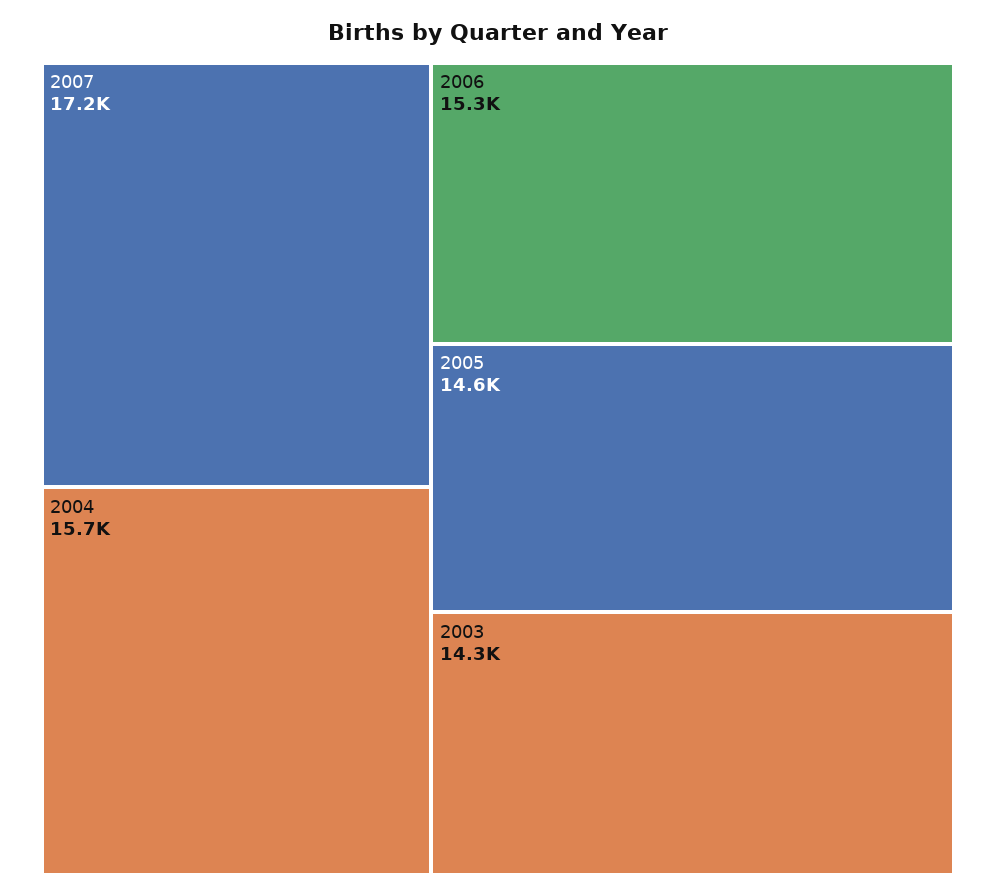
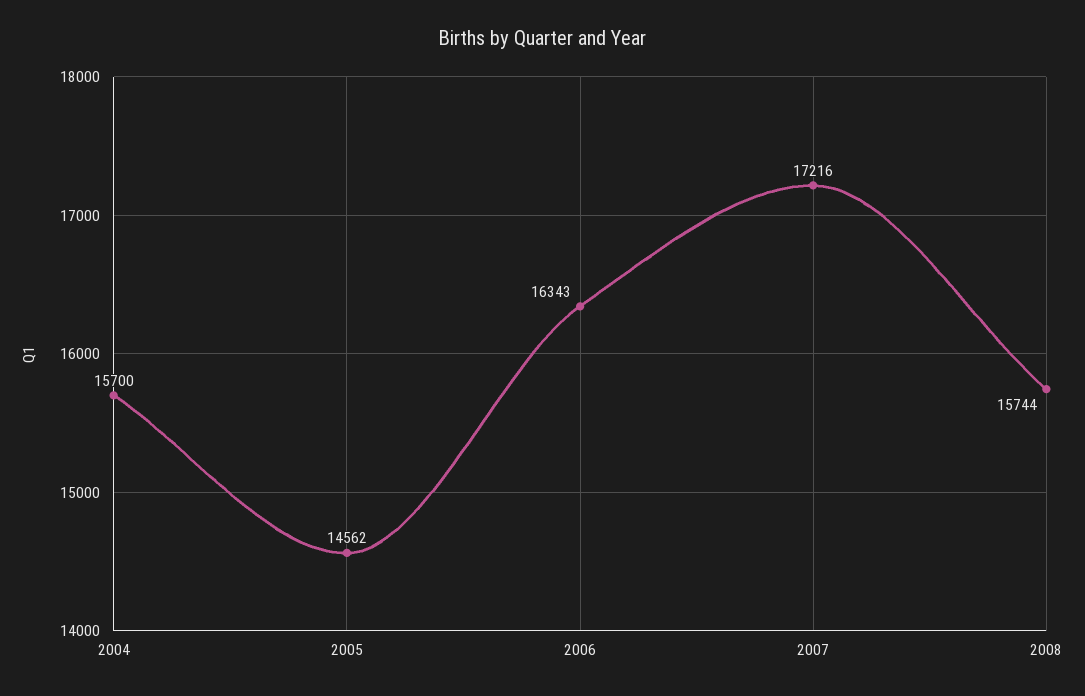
2006: 15300 -> 16343
2003: 14300 -> none
2008: none -> 15744

